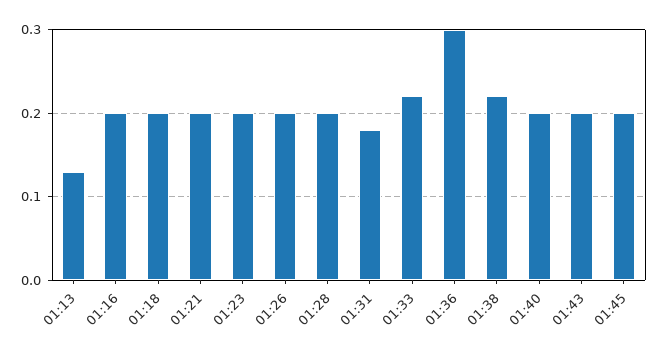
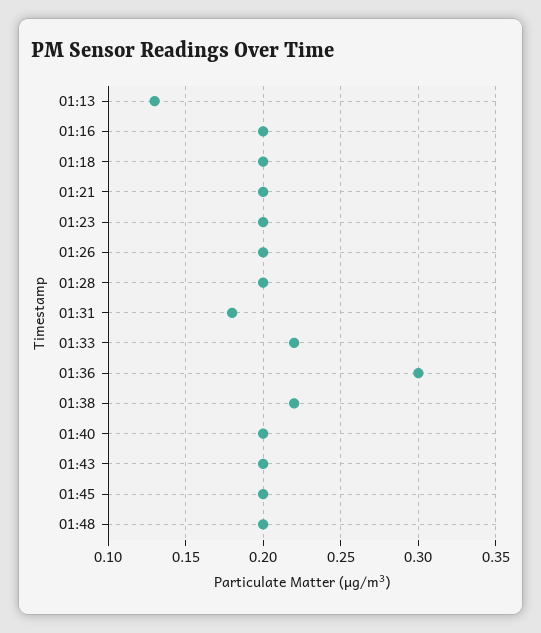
01:48: none -> 0.2

